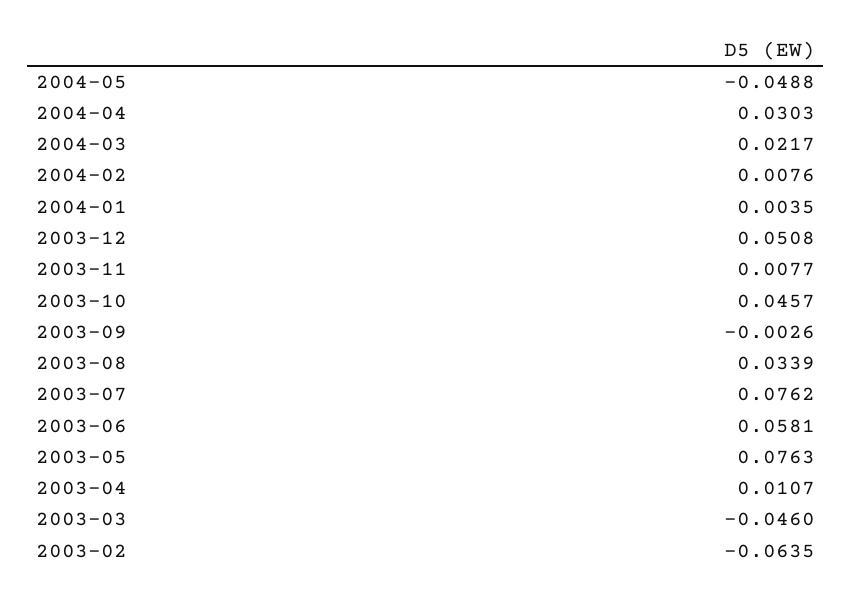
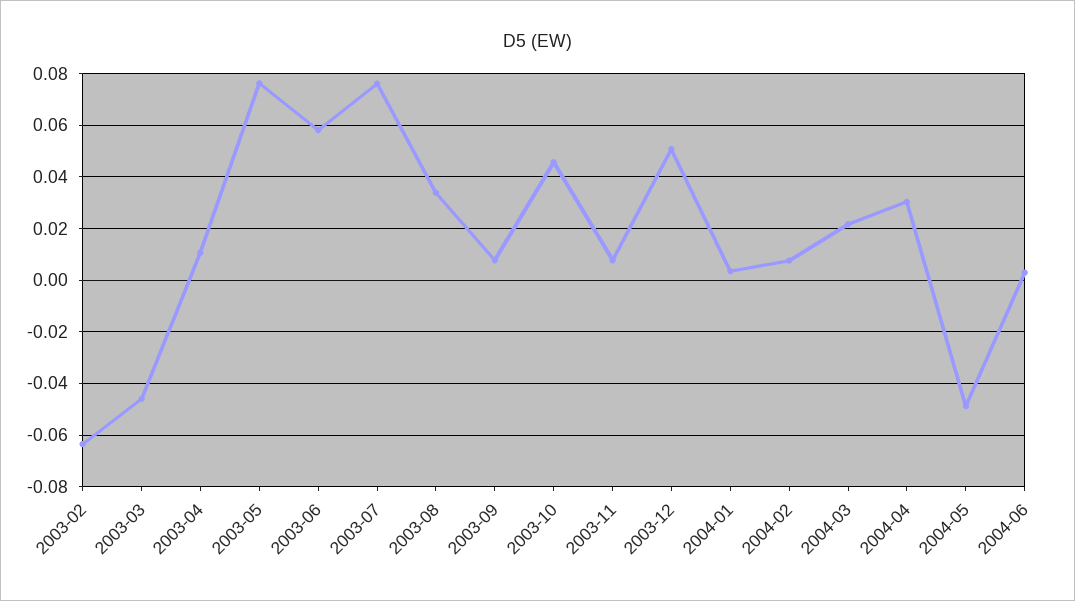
2003-09: -0.0026 -> 0.0075
2004-06: none -> 0.0025

